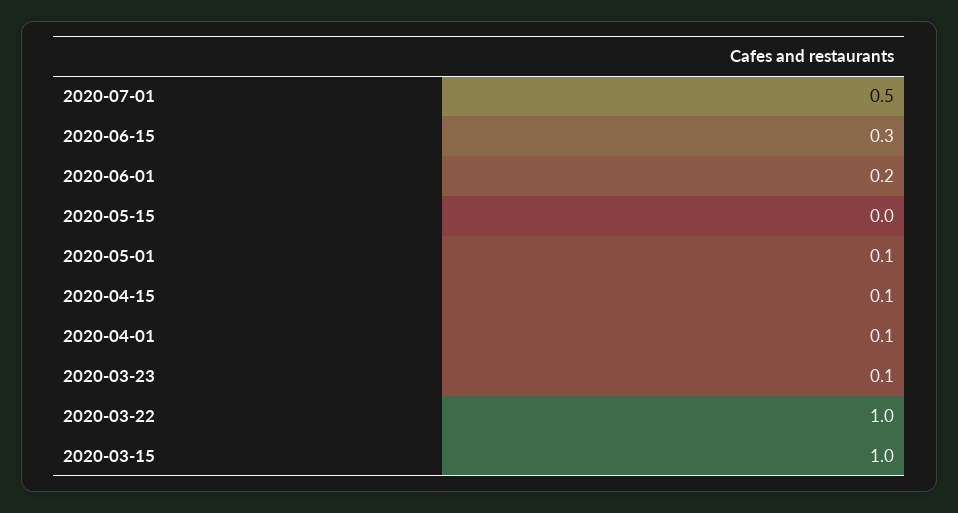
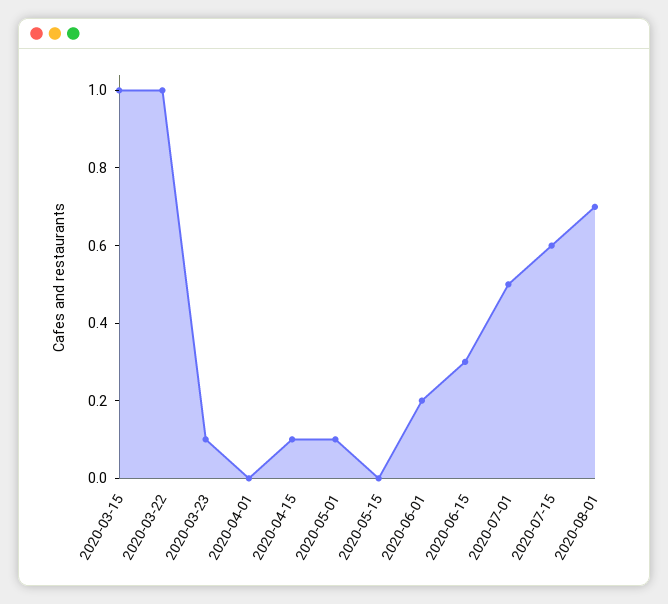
2020-04-01: 0.1 -> 0
2020-07-15: none -> 0.6
2020-08-01: none -> 0.7

